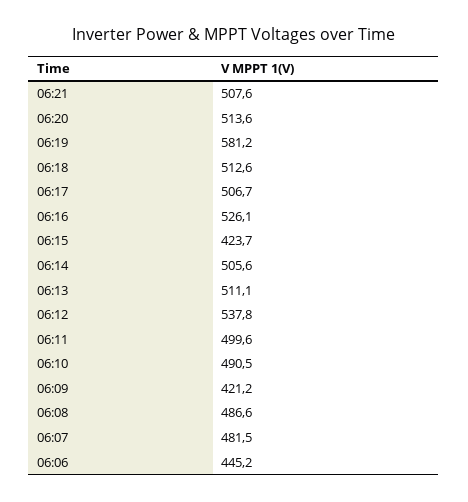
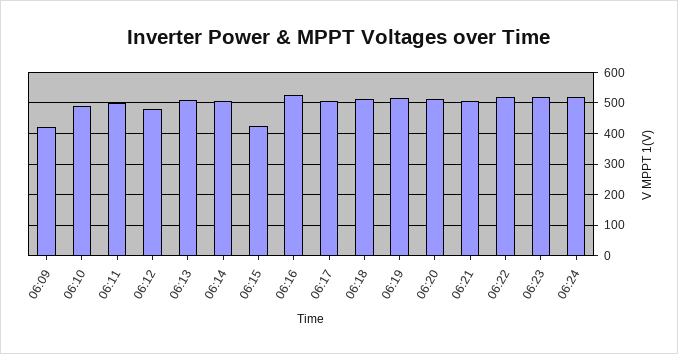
06:19: 581.2 -> 520
06:12: 537.8 -> 480
06:08: 486.6 -> none
06:07: 481.5 -> none
06:06: 445.2 -> none
06:22: none -> 520
06:23: none -> 520
06:24: none -> 520

